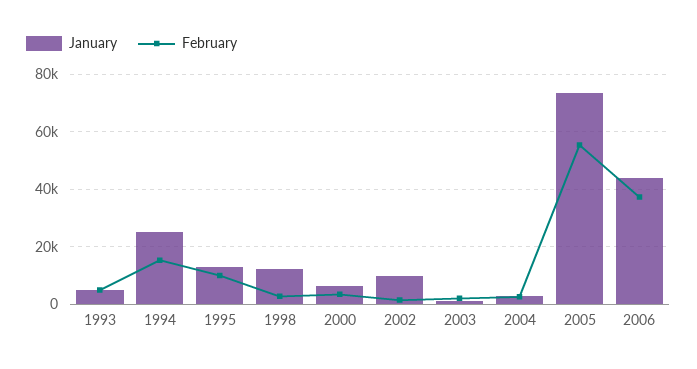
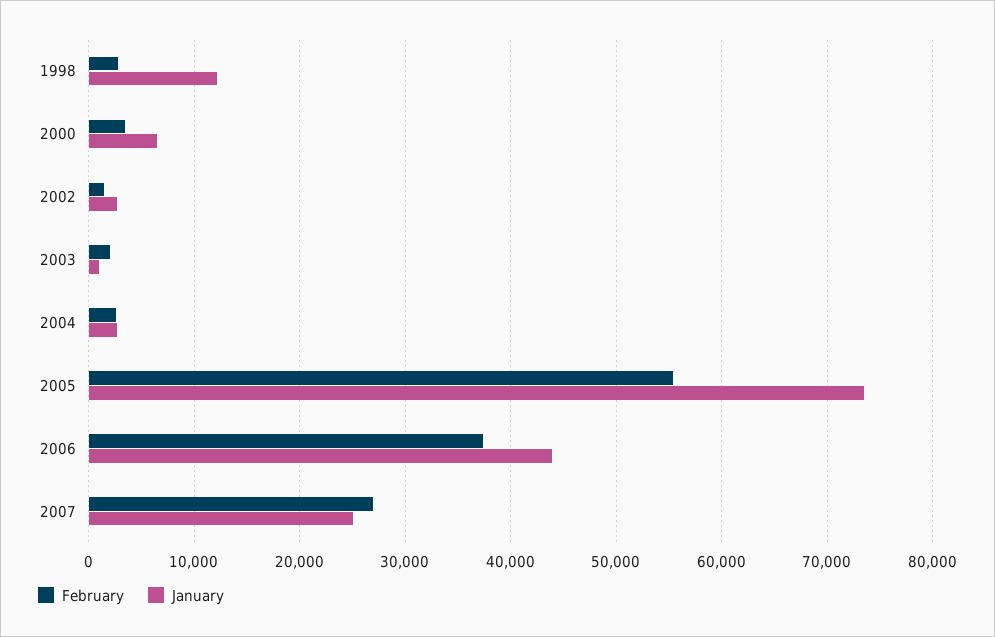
January, 1993: 5000 -> none
February, 1993: 5000 -> none
January, 1994: 25000 -> none
February, 1994: 15000 -> none
January, 1995: 12500 -> none
February, 1995: 10000 -> none
January, 2002: 10000 -> 3000
February, 2007: none -> 27000
January, 2007: none -> 25000

